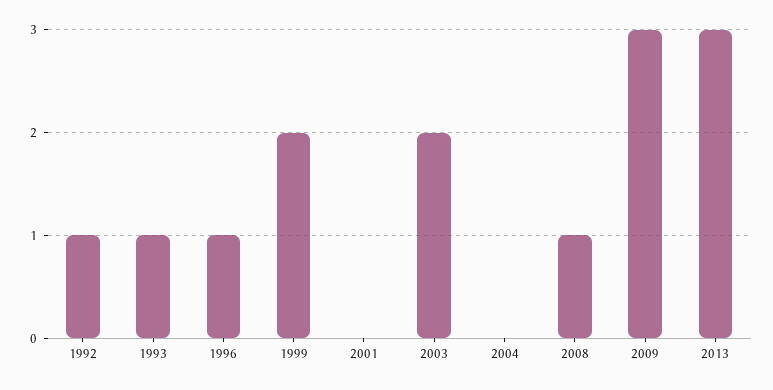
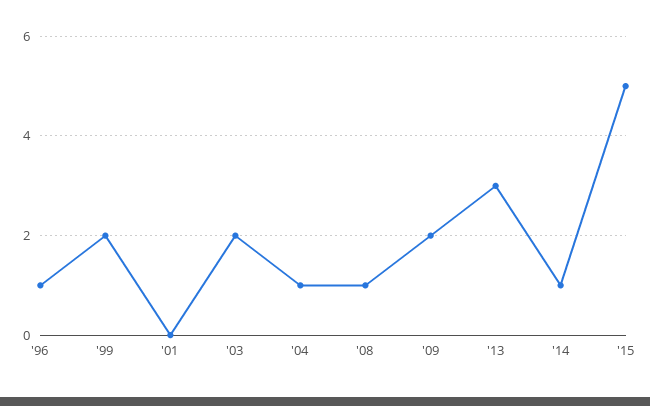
1992: 1 -> none
1993: 1 -> none
2004: 0 -> 1
2009: 3 -> 2
'14: none -> 1
'15: none -> 5

